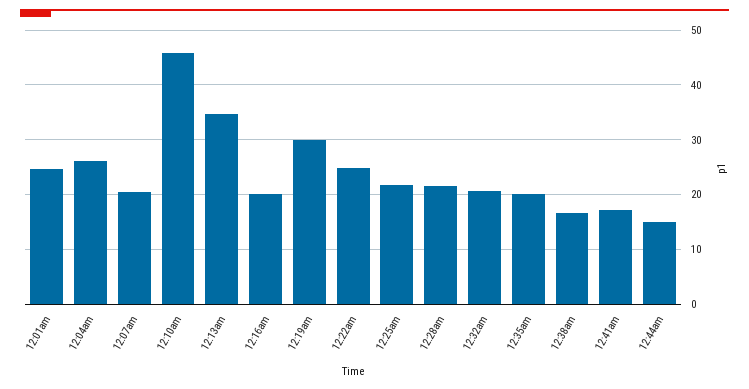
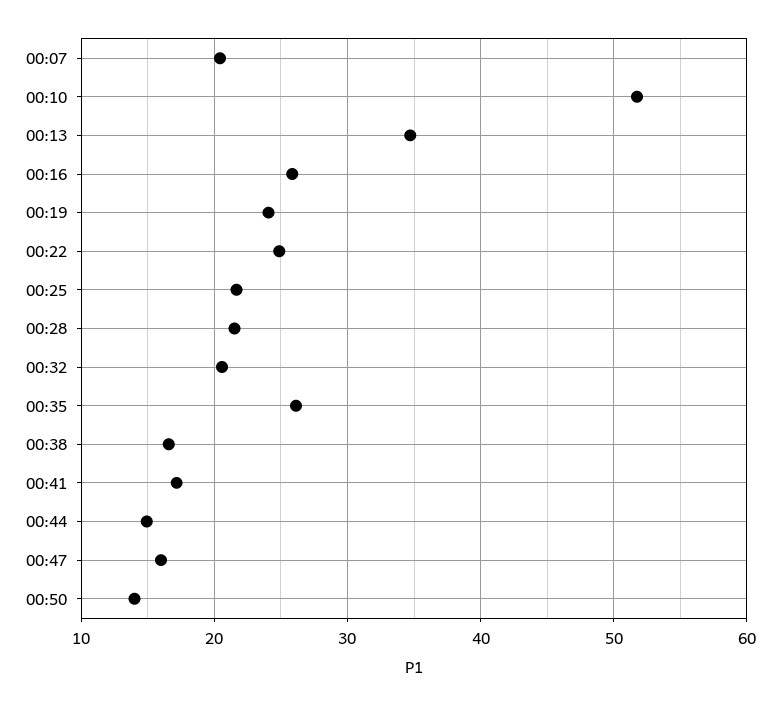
12:01am: 24 -> none
12:04am: 26 -> none
12:10am: 46 -> 52
12:16am: 20 -> 26
12:19am: 30 -> 24
12:35am: 20 -> 26
00:47: none -> 16
00:50: none -> 14

